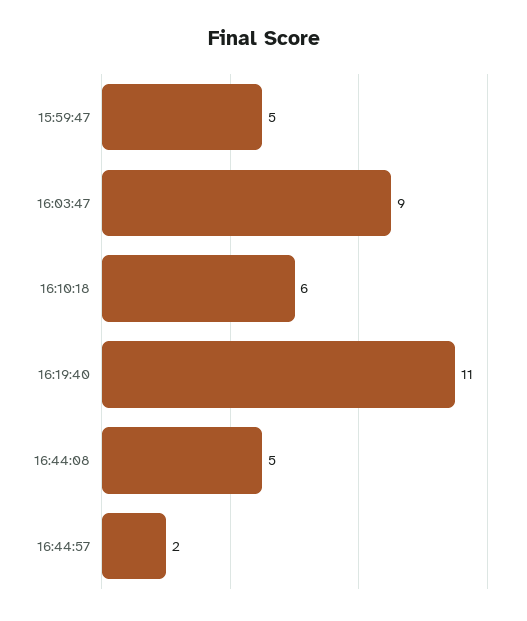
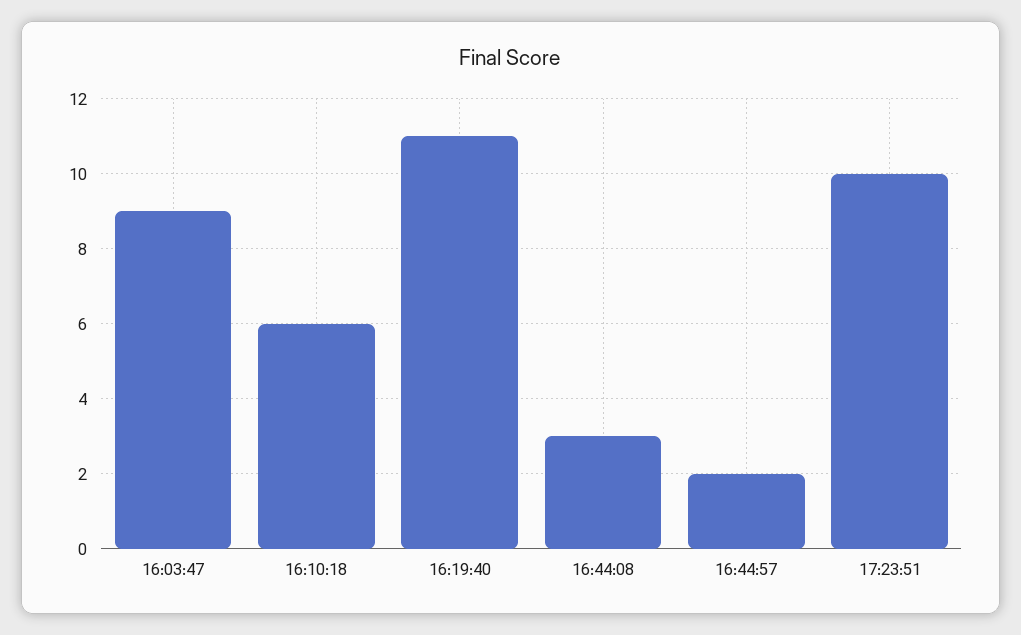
15:59:47: 5 -> none
16:44:08: 5 -> 3
17:23:51: none -> 10

